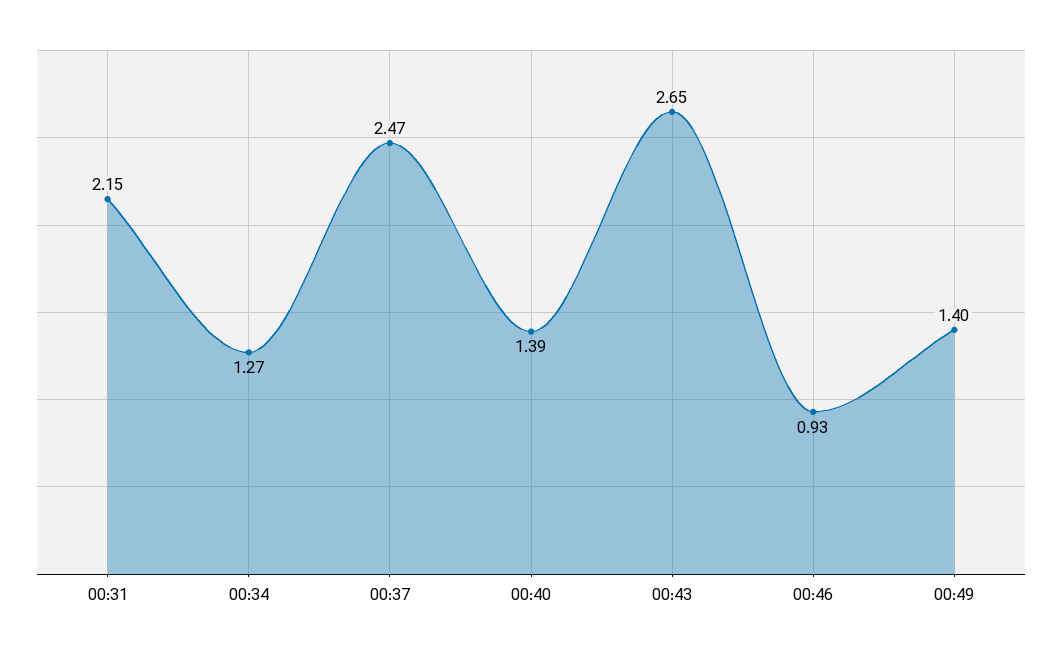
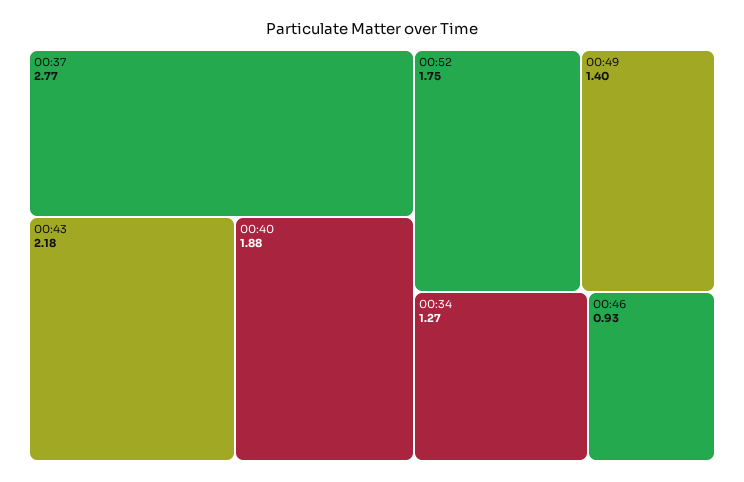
00:31: 2.15 -> none
00:37: 2.47 -> 2.77
00:40: 1.39 -> 1.88
00:43: 2.65 -> 2.18
00:52: none -> 1.75

